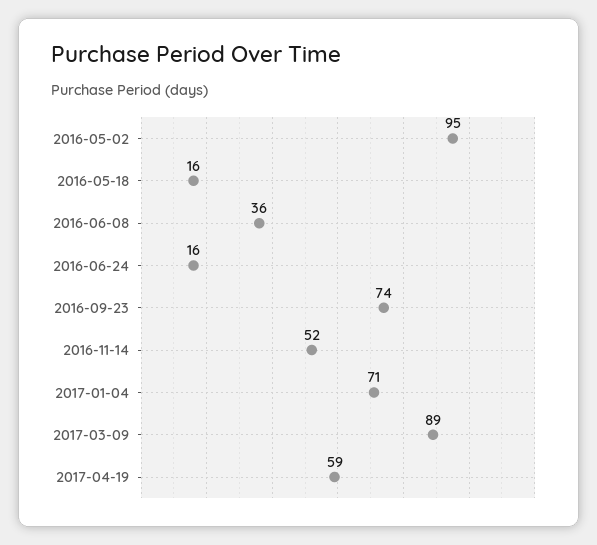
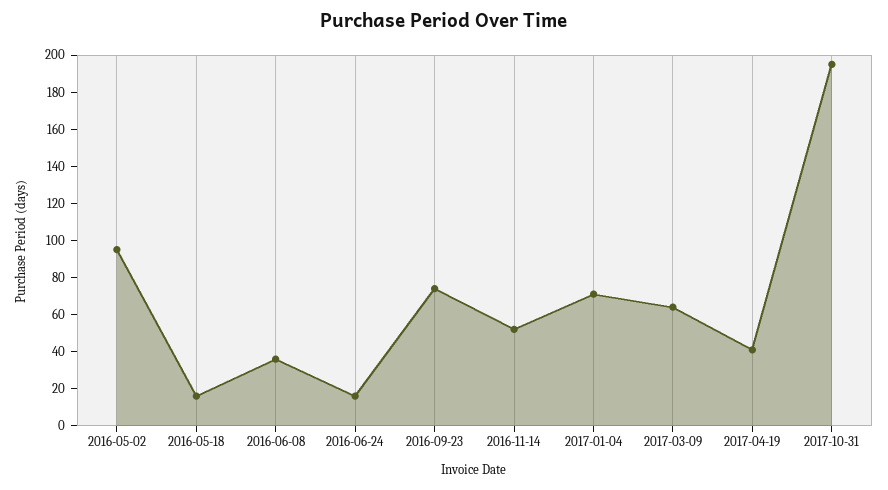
2017-03-09: 89 -> 65
2017-04-19: 59 -> 40
2017-10-31: none -> 195

